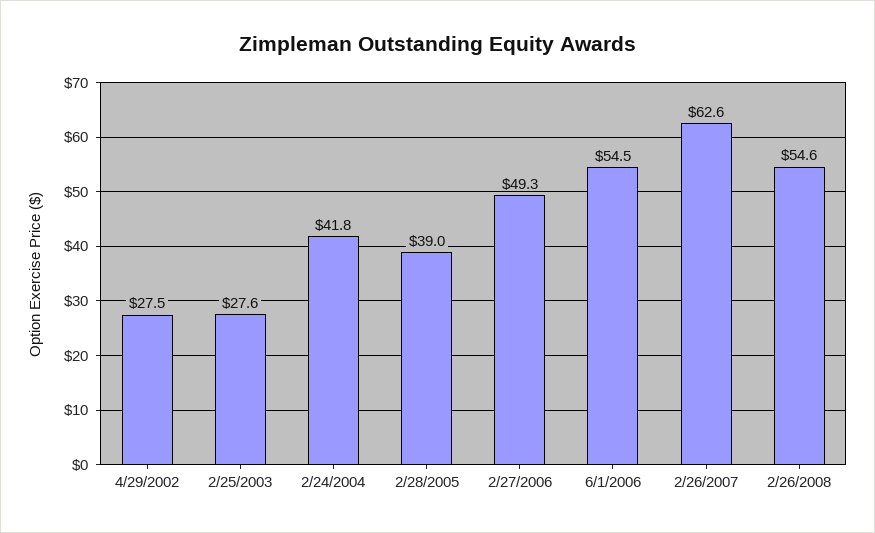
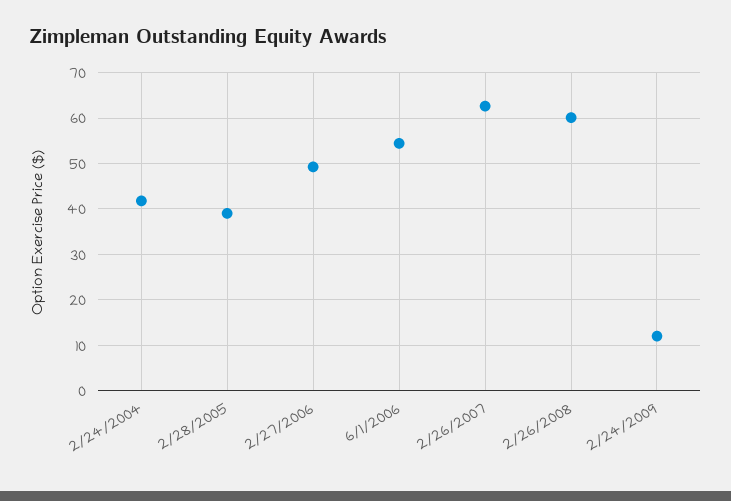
4/29/2002: 27.5 -> none
2/25/2003: 27.6 -> none
2/26/2008: 54.6 -> 60
2/24/2009: none -> 12

